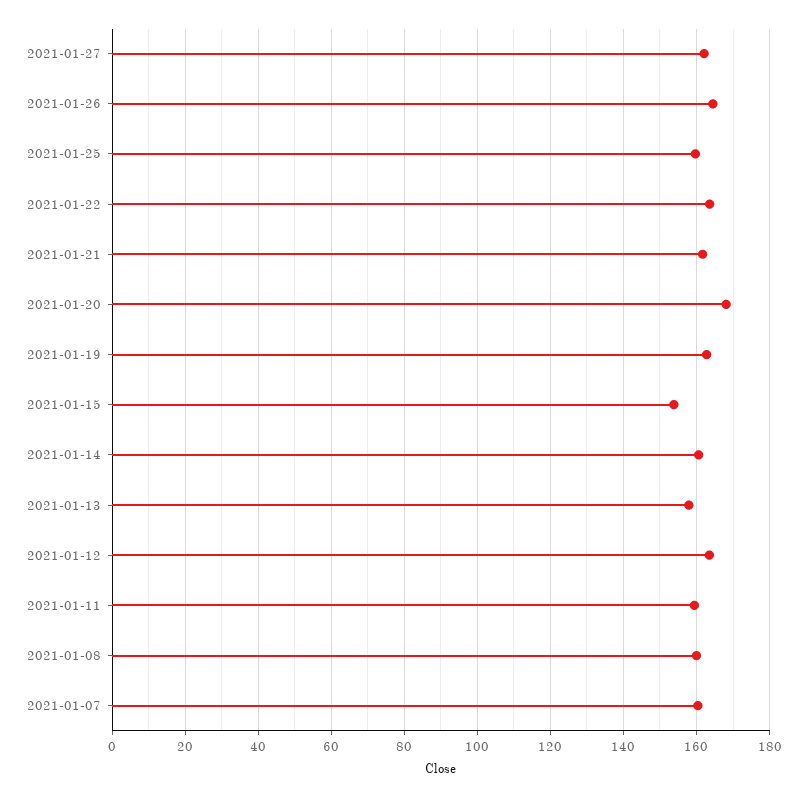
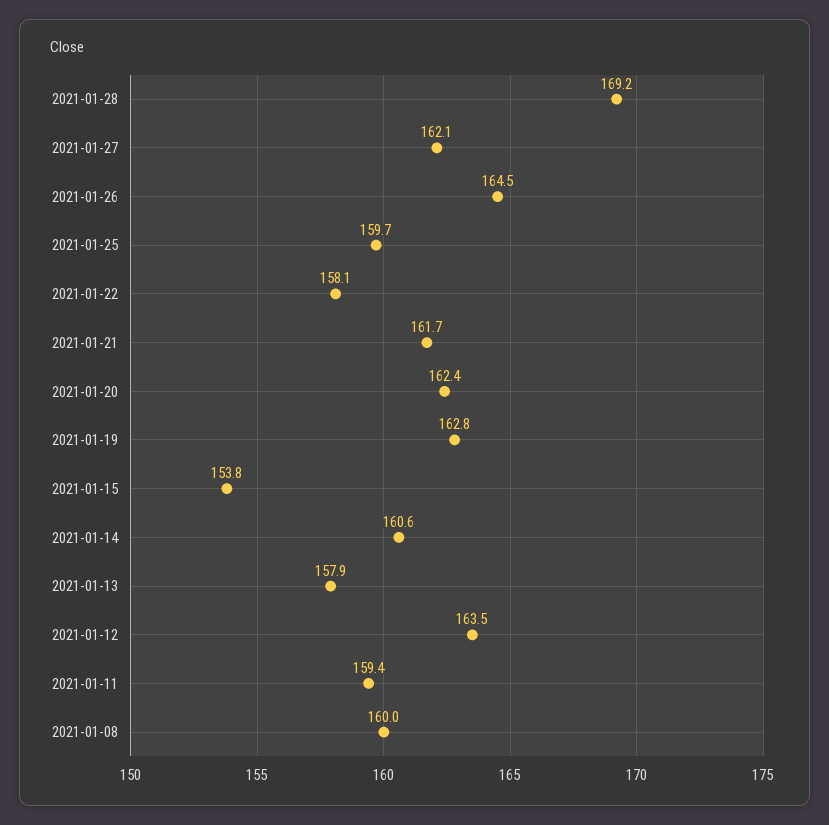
2021-01-22: 164 -> 158.1
2021-01-20: 168 -> 162.4
2021-01-07: 160 -> none
2021-01-28: none -> 169.2

